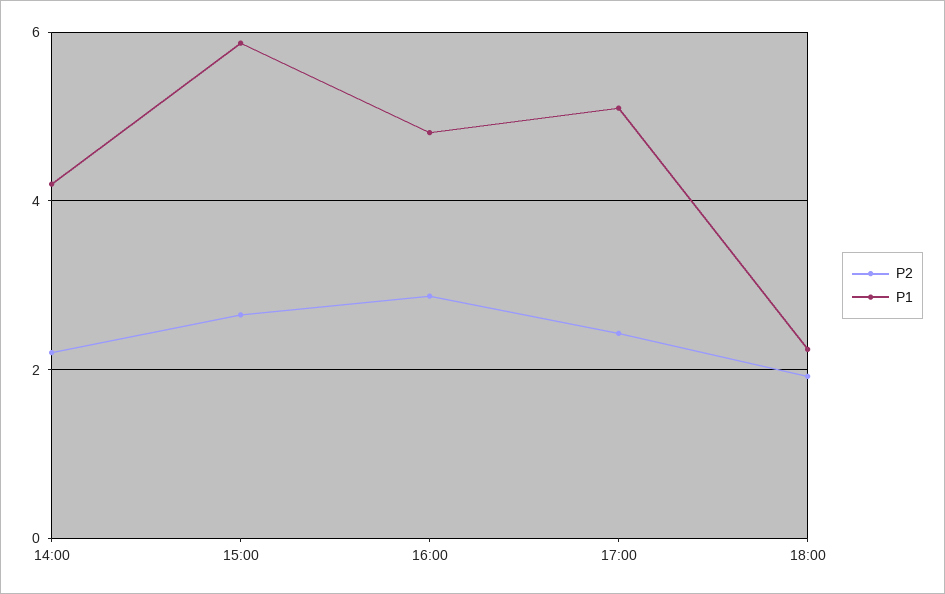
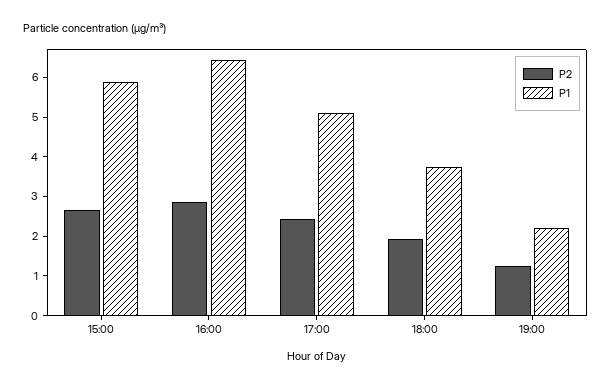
P2, 14:00: 2.2 -> none
P1, 14:00: 4.2 -> none
P1, 16:00: 4.8 -> 6.5
P1, 18:00: 2.2 -> 3.75
P2, 19:00: none -> 1.25
P1, 19:00: none -> 2.25

